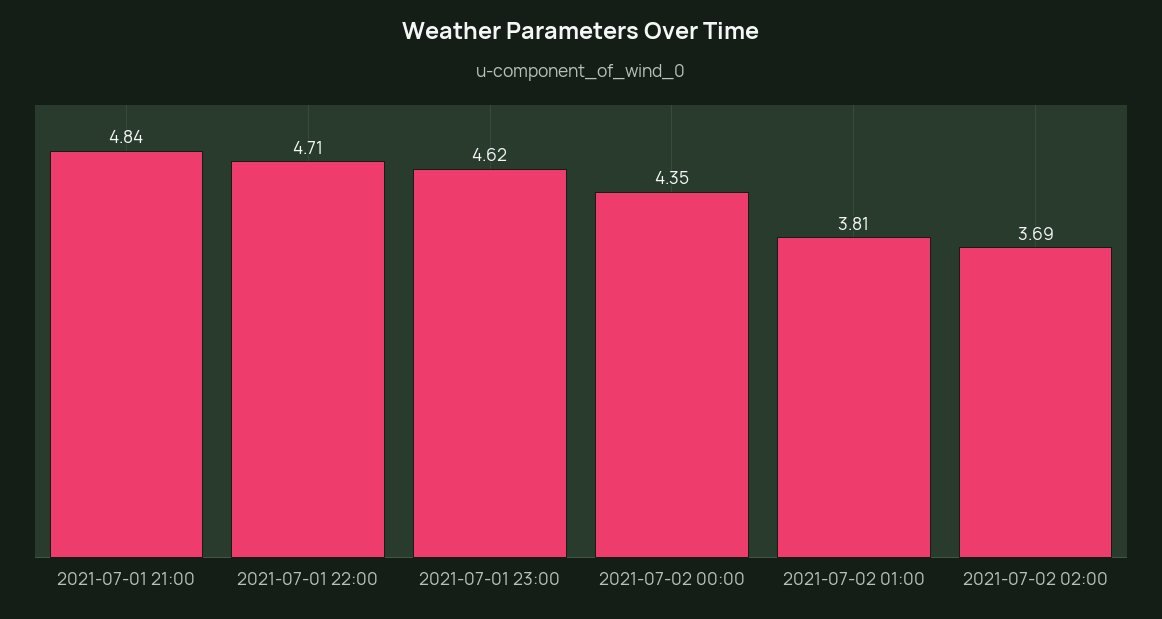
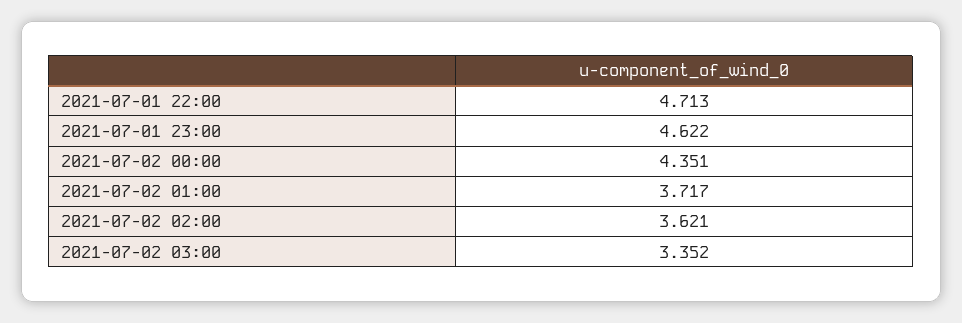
2021-07-01 21:00: 4.84 -> none
2021-07-02 01:00: 3.81 -> 3.717
2021-07-02 02:00: 3.69 -> 3.621
2021-07-02 03:00: none -> 3.352

